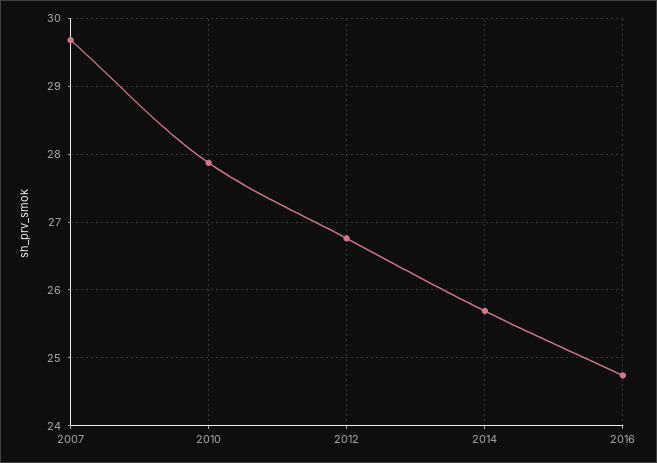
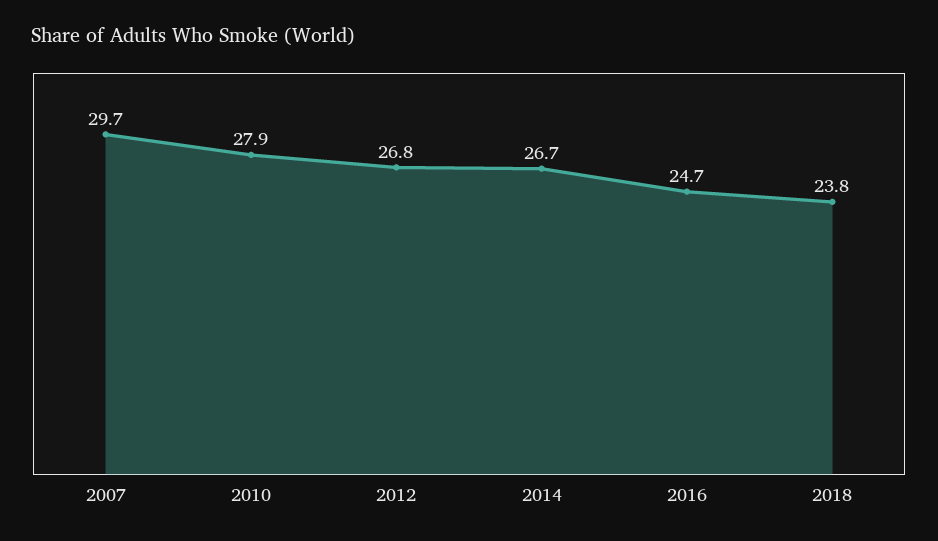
2014: 25.7 -> 26.7
2018: none -> 23.8

